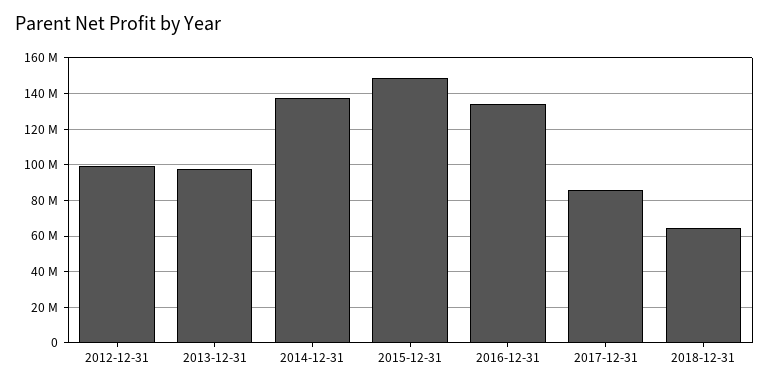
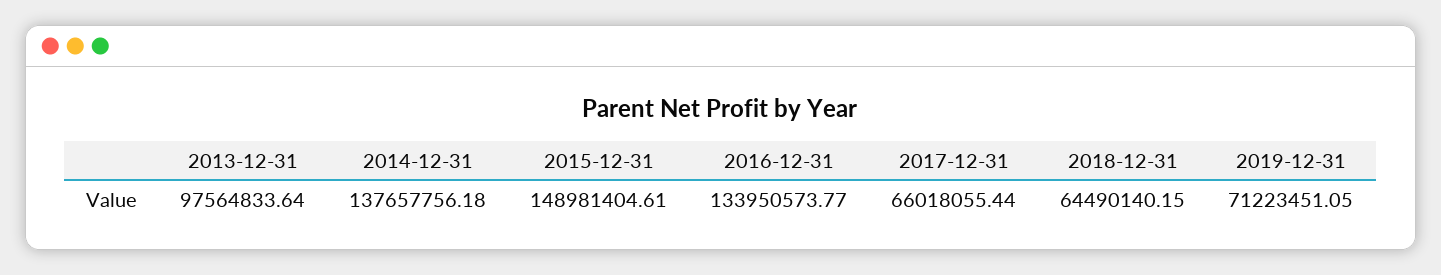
2012-12-31: 100000000 -> none
2017-12-31: 85000000 -> 66018055.44
2019-12-31: none -> 71223451.05

